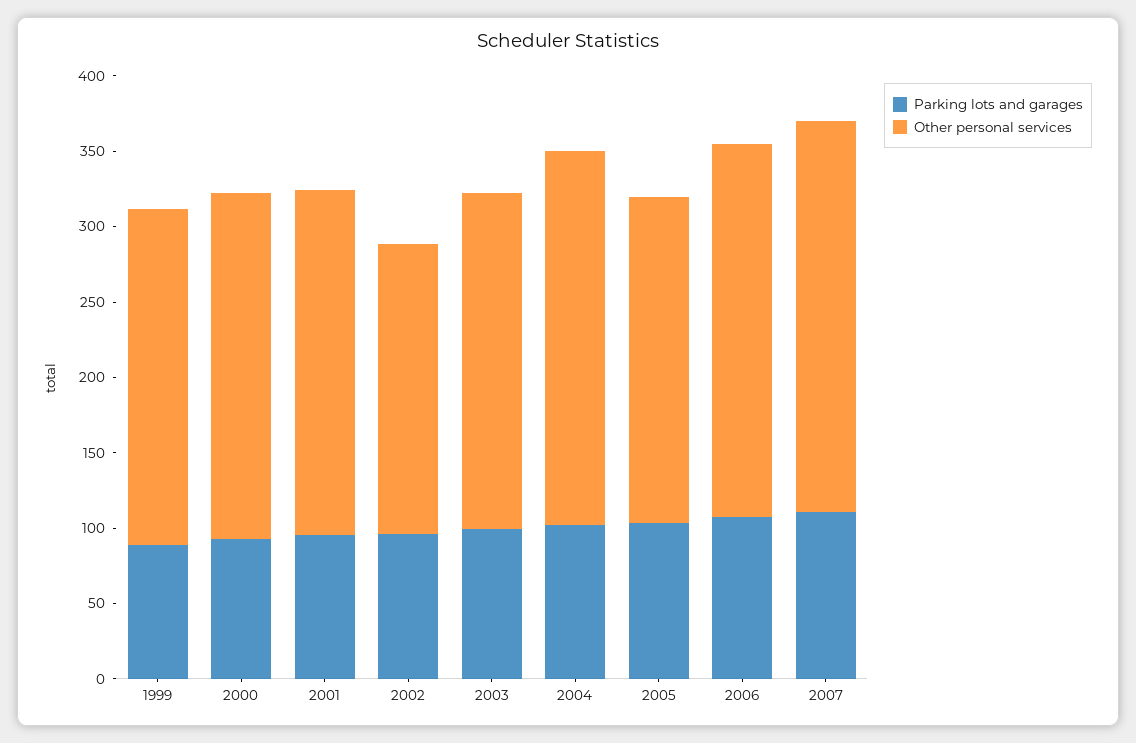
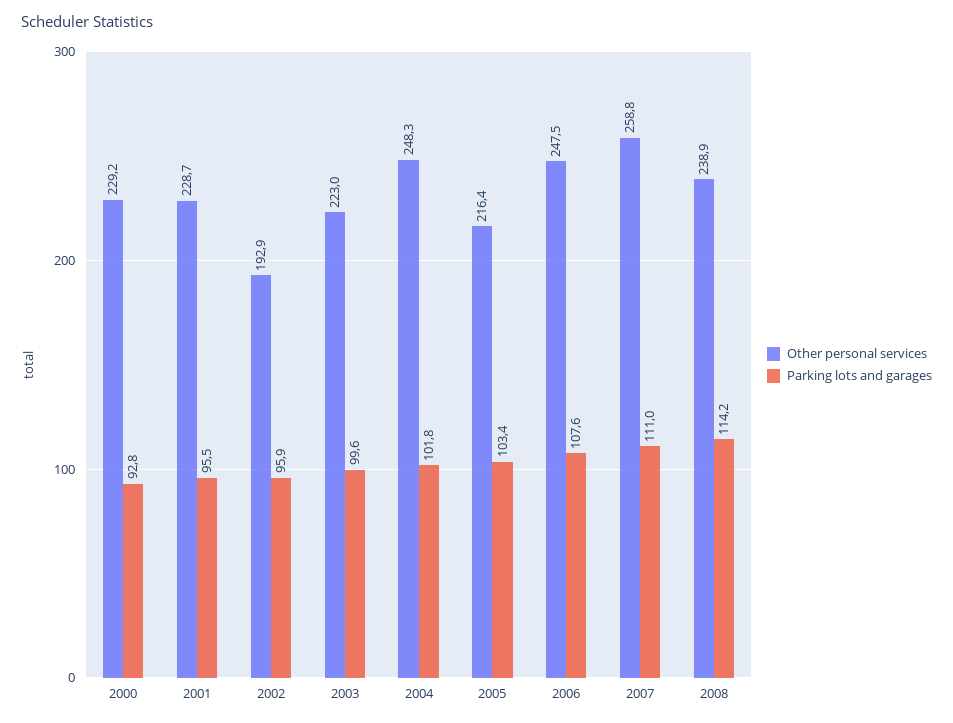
Parking lots and garages, 1999: 90 -> none
Other personal services, 1999: 220 -> none
Other personal services, 2008: none -> 238.9
Parking lots and garages, 2008: none -> 114.2

